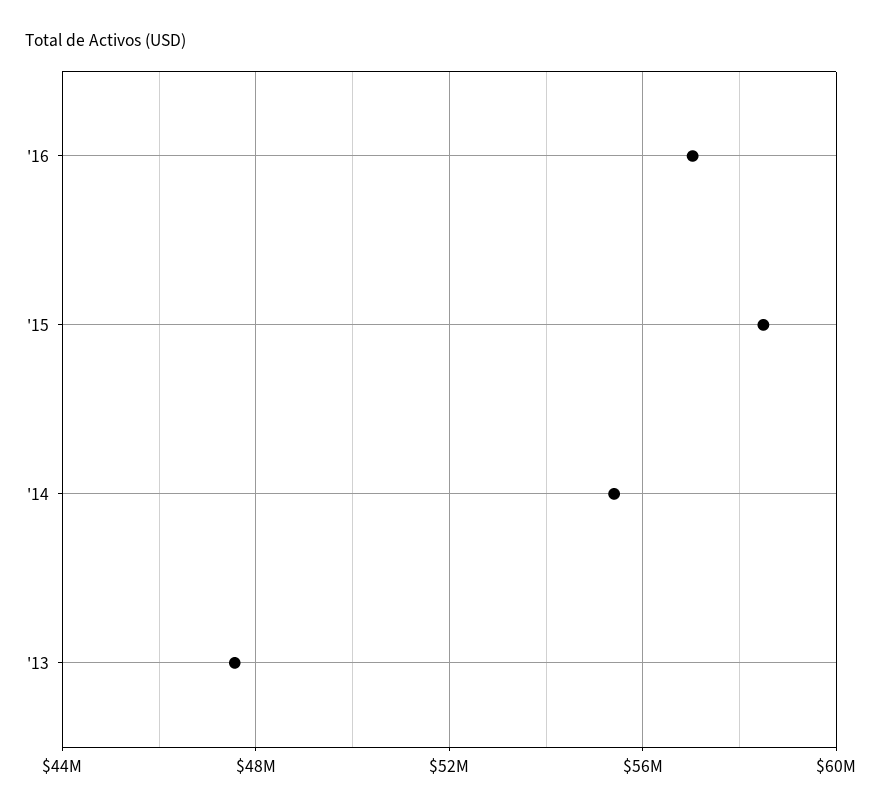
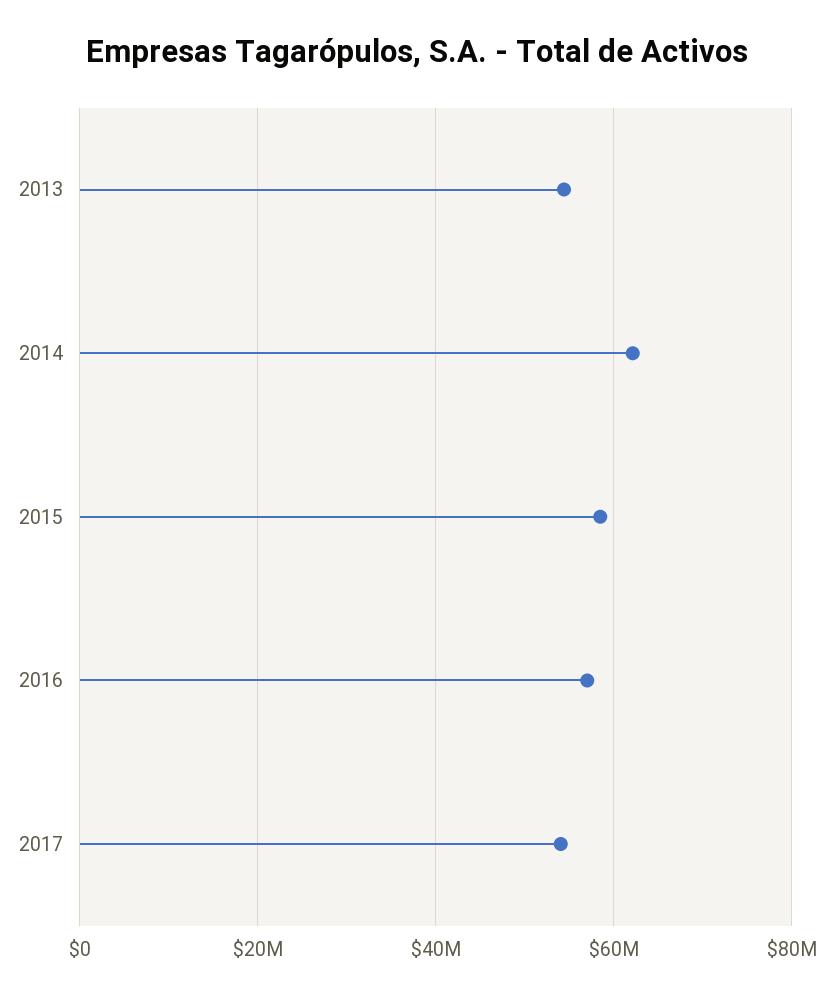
'14: 55500000 -> 62000000
'13: 47500000 -> 54000000
2017: none -> 54000000

